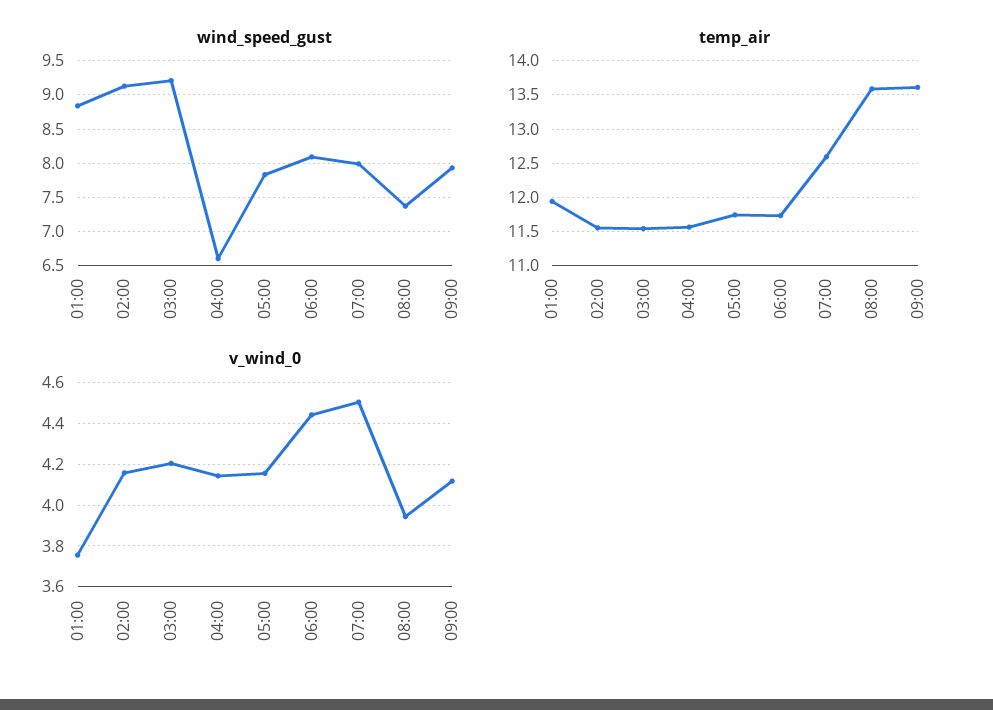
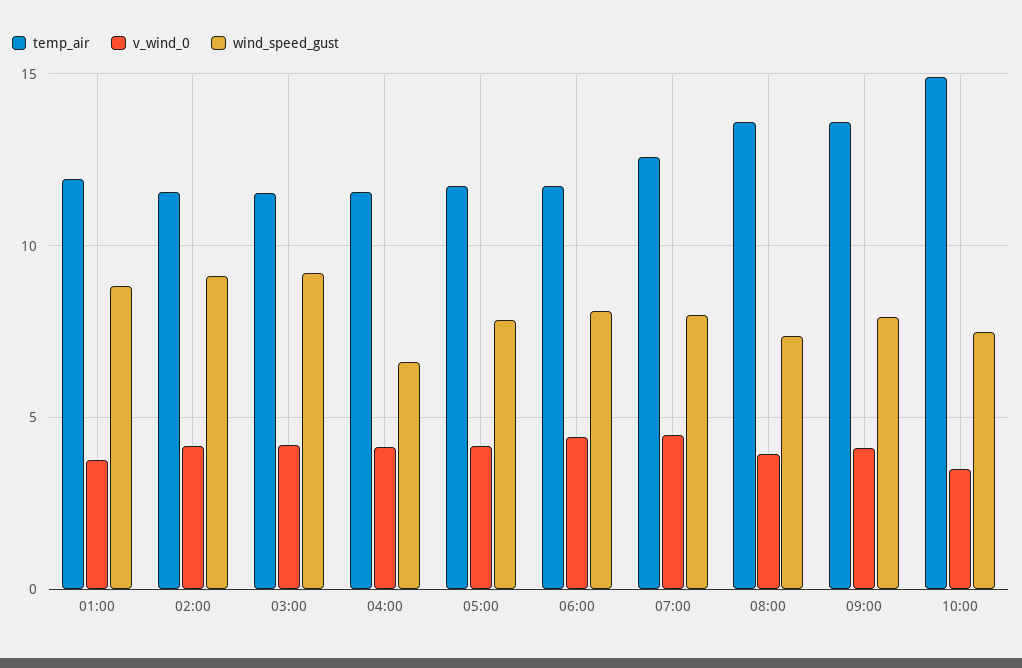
temp_air, 10:00: none -> 15
v_wind_0, 10:00: none -> 3.5
wind_speed_gust, 10:00: none -> 7.5

